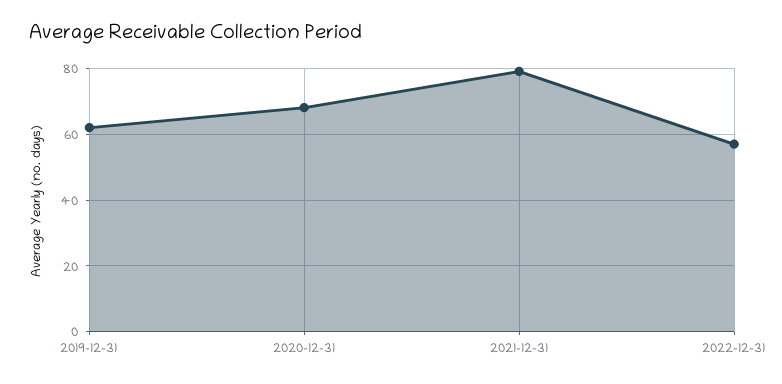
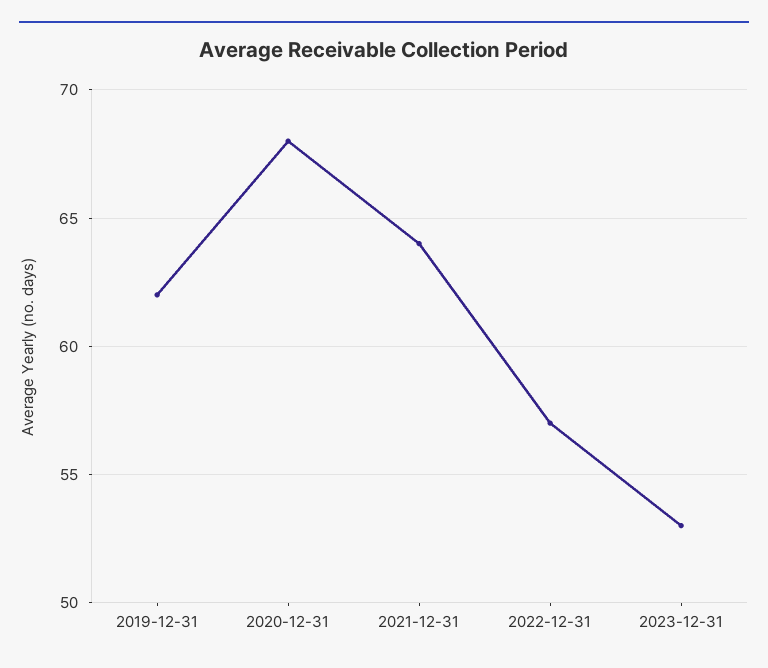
2021-12-31: 80 -> 64
2023-12-31: none -> 53

